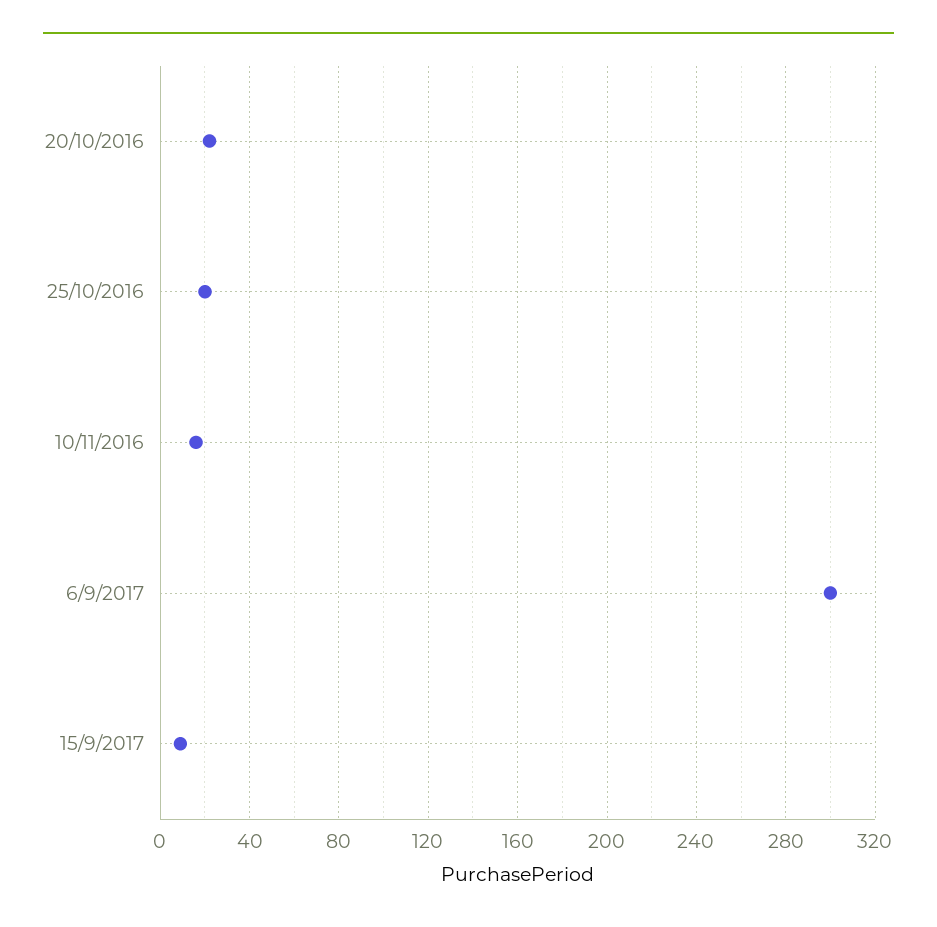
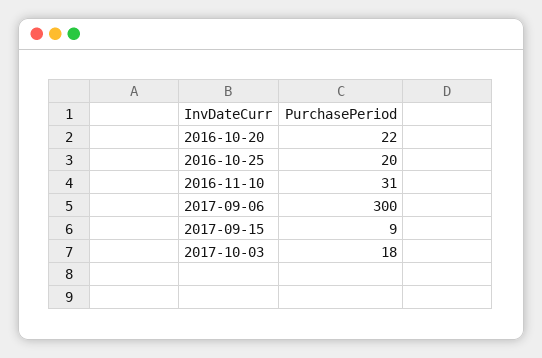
10/11/2016: 15 -> 31
2017-10-03: none -> 18

